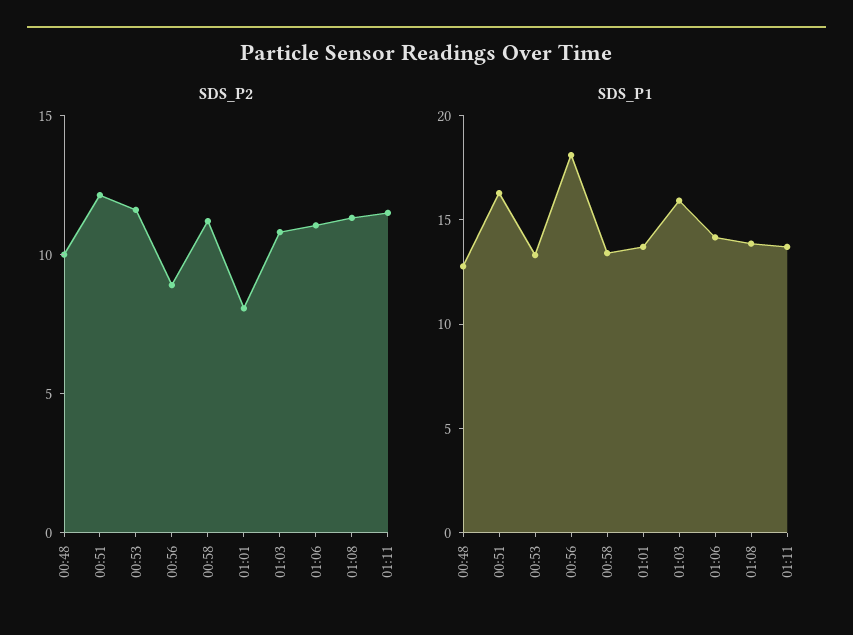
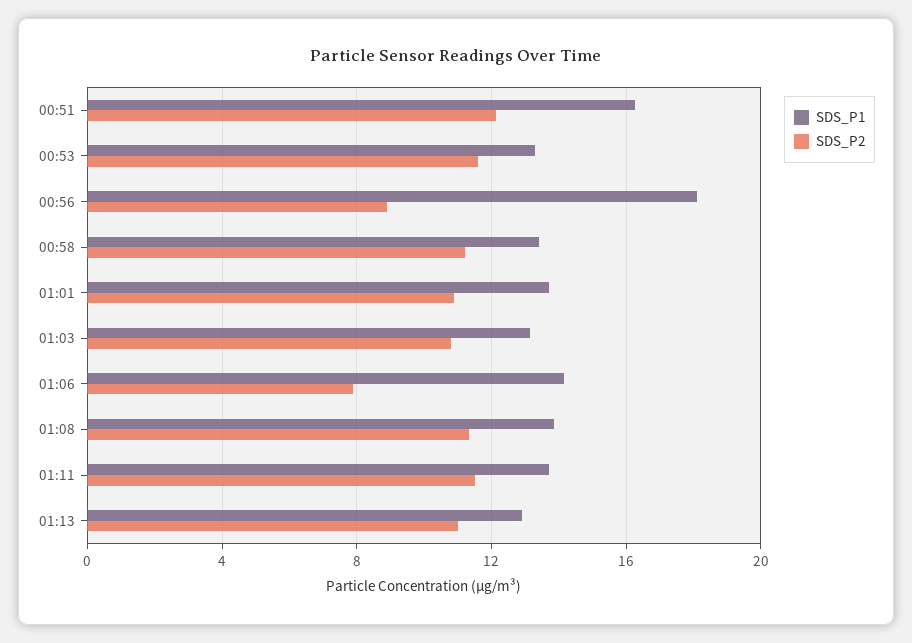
SDS_P2, 00:48: 10 -> none
SDS_P2, 01:01: 8 -> 11
SDS_P2, 01:06: 11 -> 8
SDS_P1, 00:48: 13 -> none
SDS_P1, 01:03: 16 -> 13
SDS_P1, 01:13: none -> 13
SDS_P2, 01:13: none -> 11

